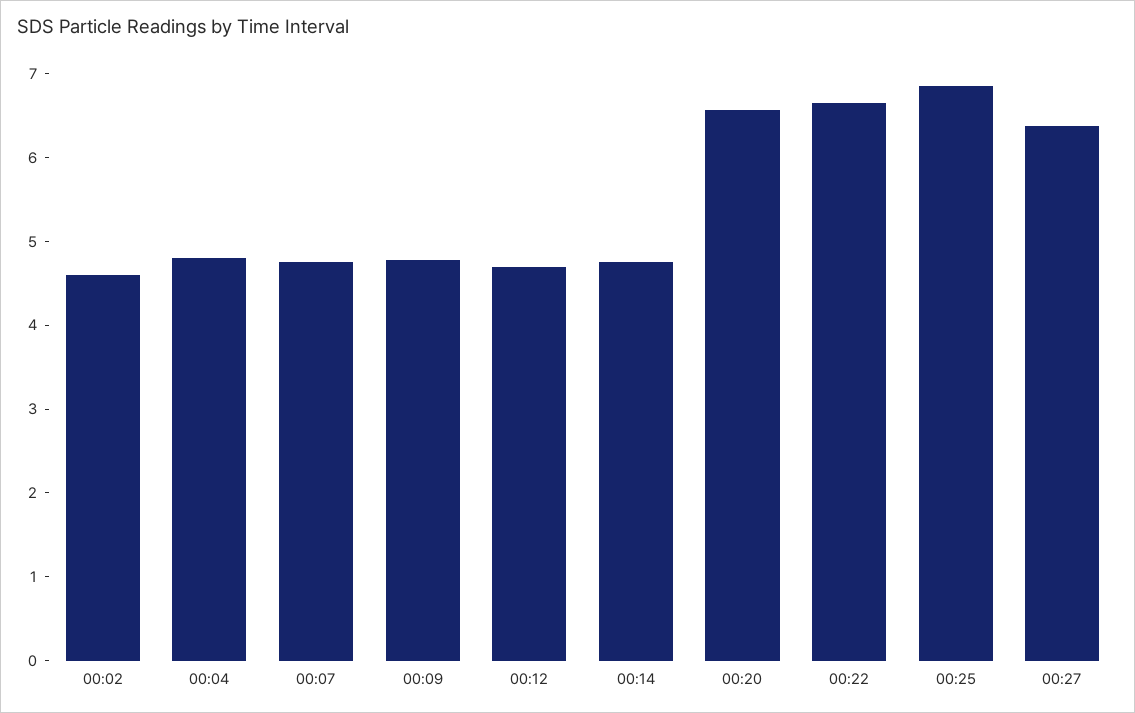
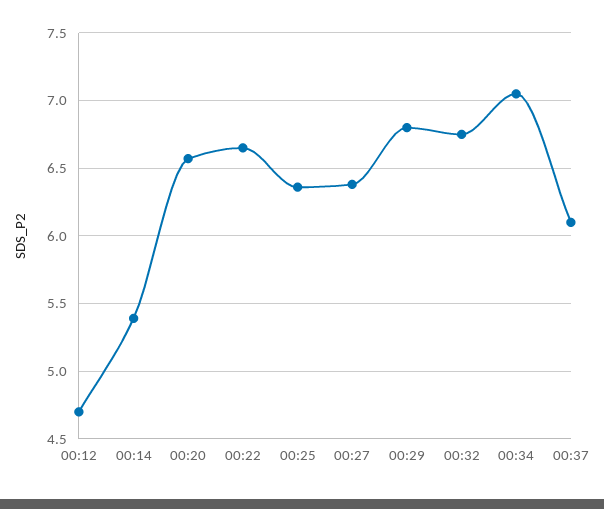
00:02: 4.6 -> none
00:04: 4.8 -> none
00:07: 4.8 -> none
00:09: 4.8 -> none
00:14: 4.8 -> 5.4
00:25: 6.8 -> 6.35
00:29: none -> 6.8
00:32: none -> 6.75
00:34: none -> 7.05
00:37: none -> 6.1

